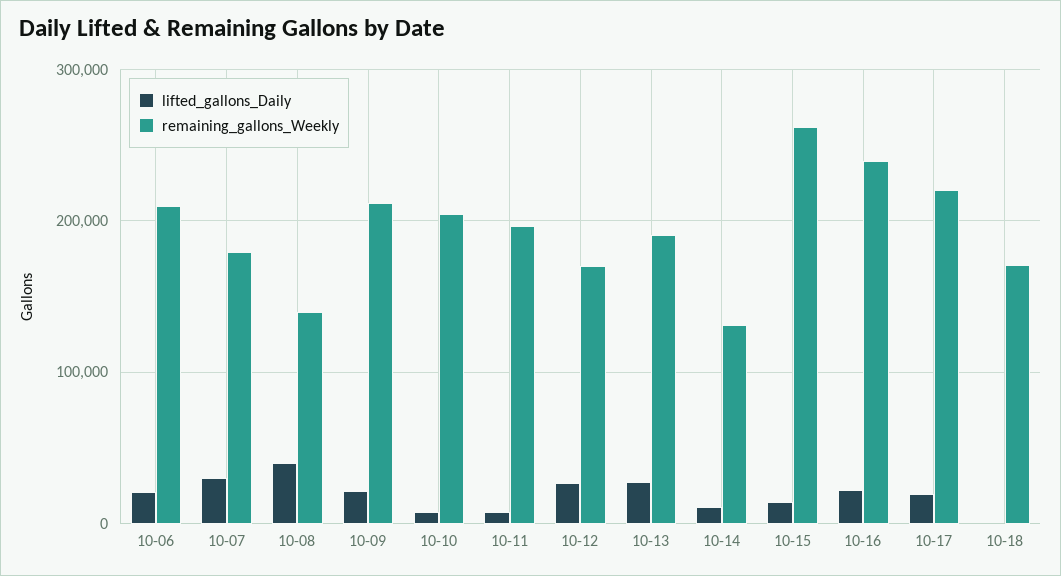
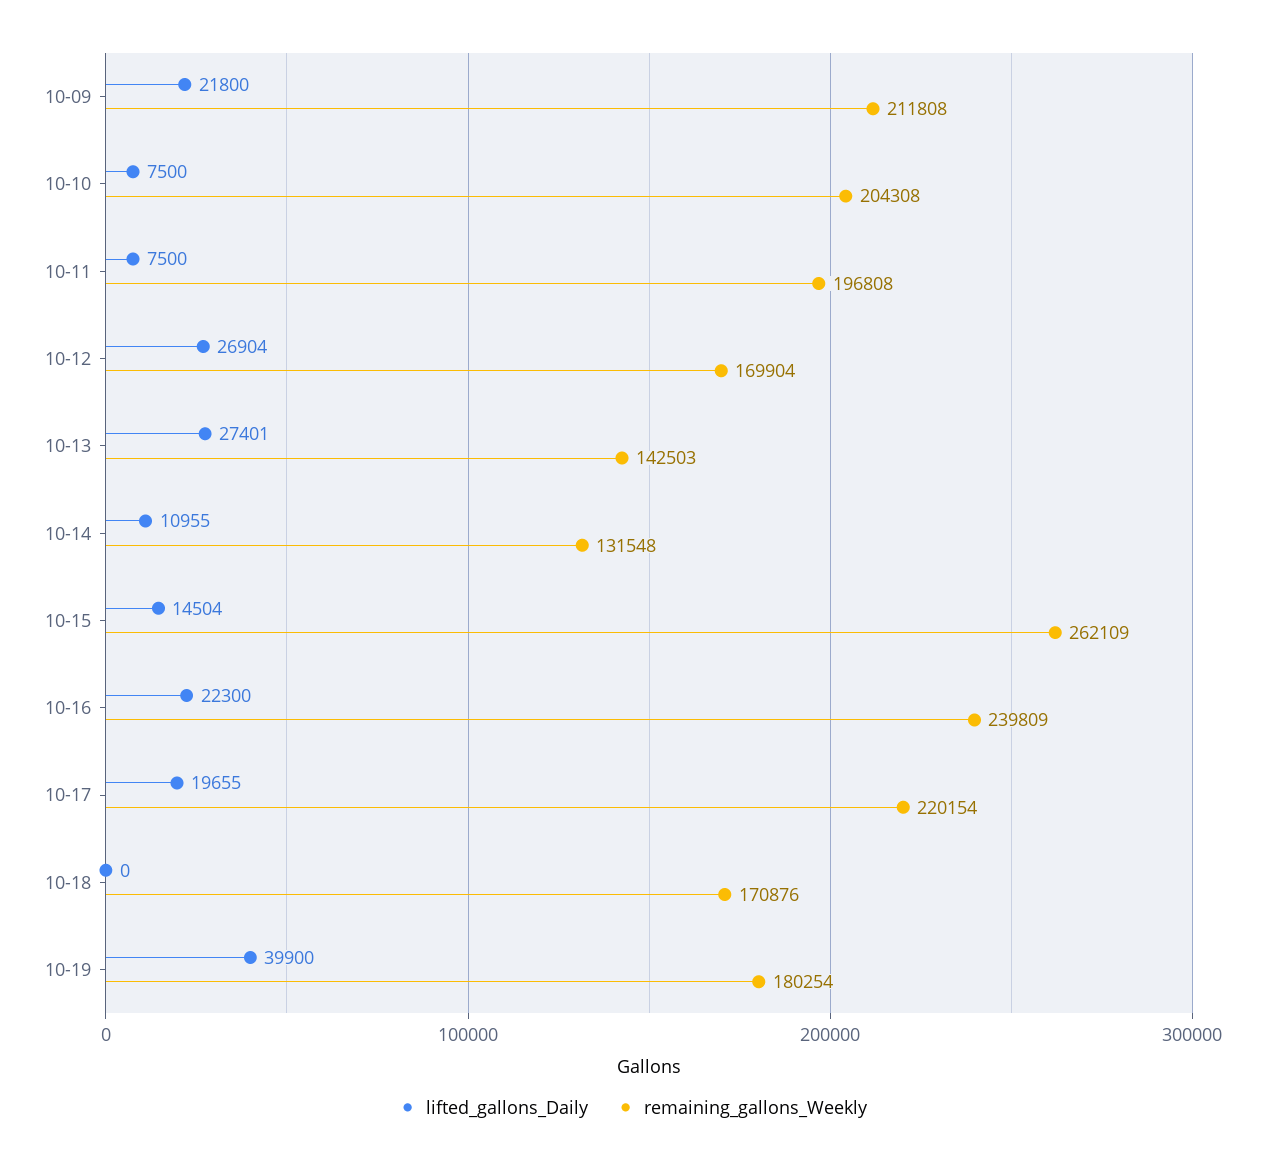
lifted_gallons_Daily, 10-06: 20000 -> none
remaining_gallons_Weekly, 10-06: 210000 -> none
lifted_gallons_Daily, 10-07: 30000 -> none
remaining_gallons_Weekly, 10-07: 180000 -> none
lifted_gallons_Daily, 10-08: 40000 -> none
remaining_gallons_Weekly, 10-08: 140000 -> none
remaining_gallons_Weekly, 10-13: 190000 -> 142503
lifted_gallons_Daily, 10-19: none -> 39900
remaining_gallons_Weekly, 10-19: none -> 180254

